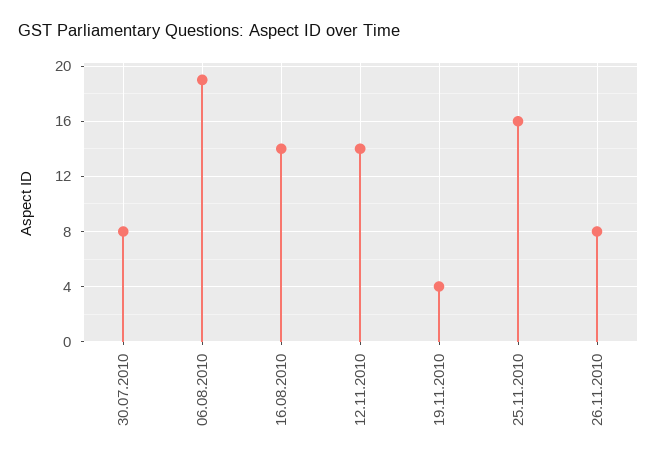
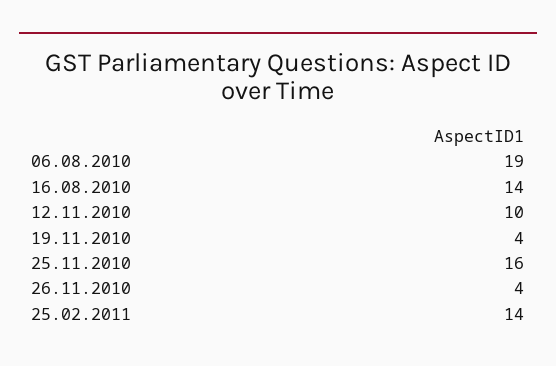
30.07.2010: 8 -> none
12.11.2010: 14 -> 10
26.11.2010: 8 -> 4
25.02.2011: none -> 14

